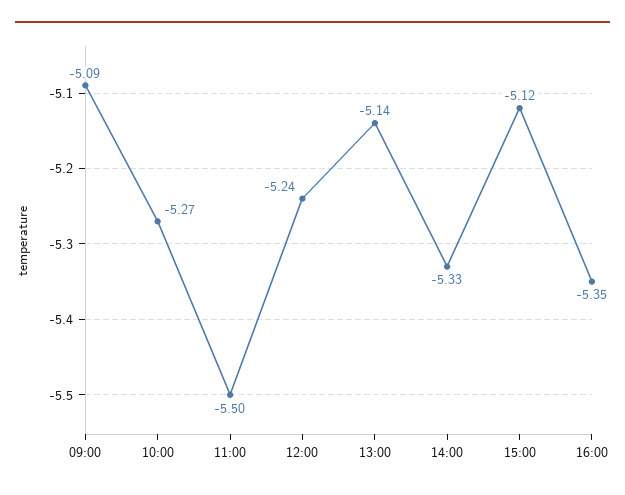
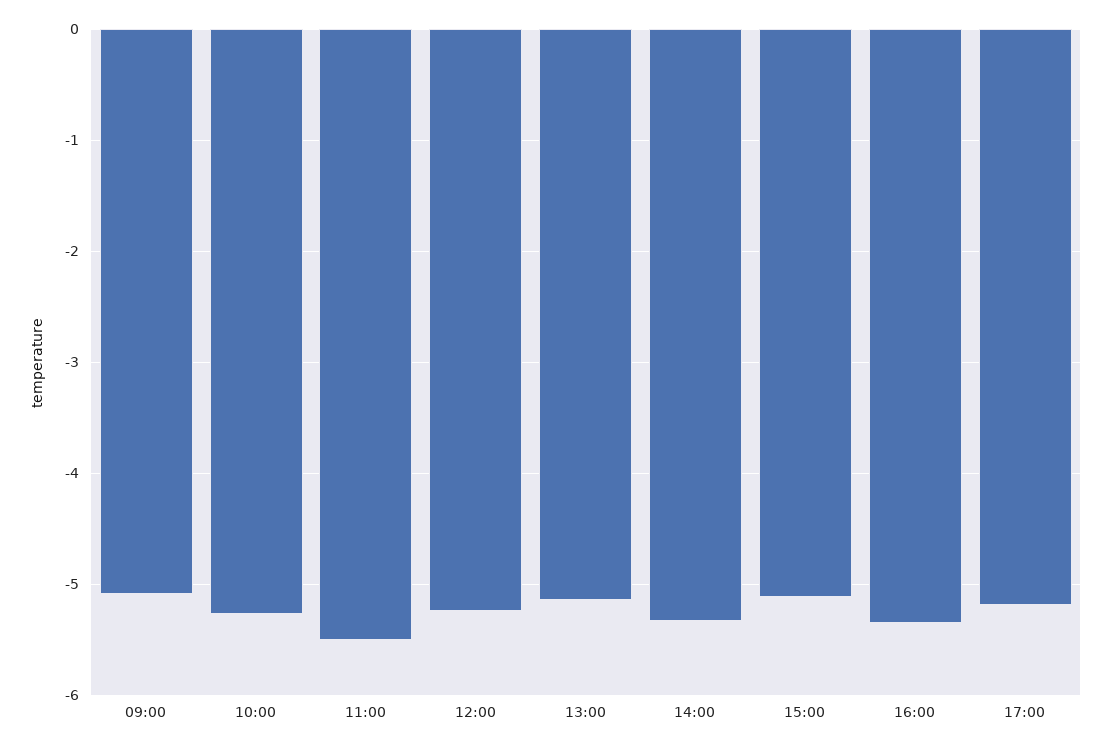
17:00: none -> -5.2

